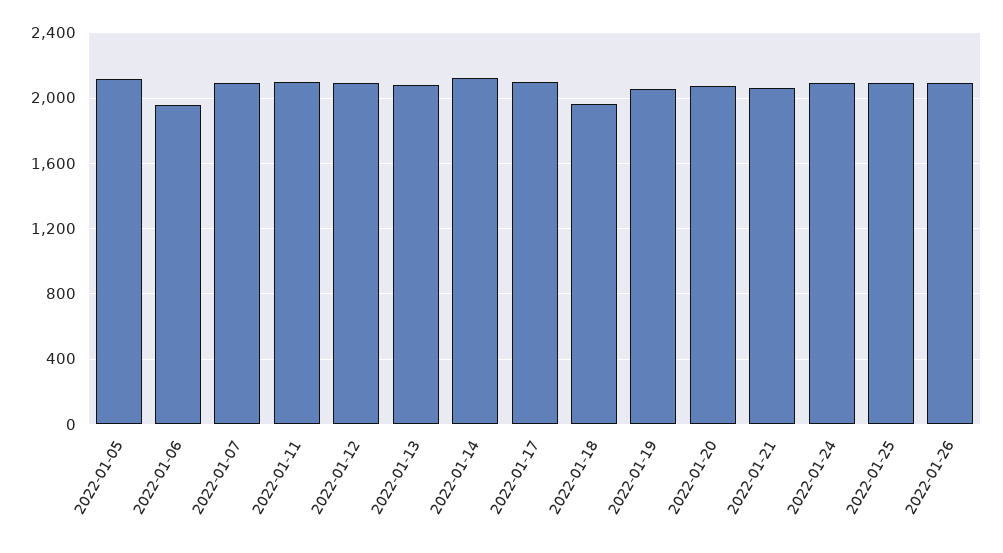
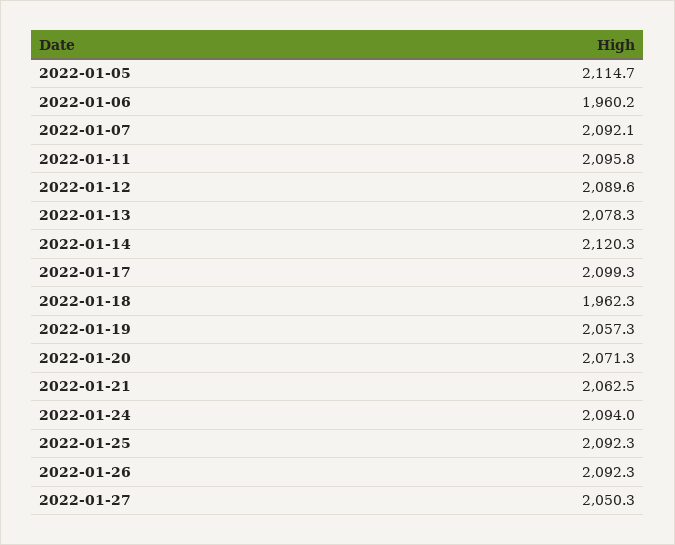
2022-01-27: none -> 2050.3

